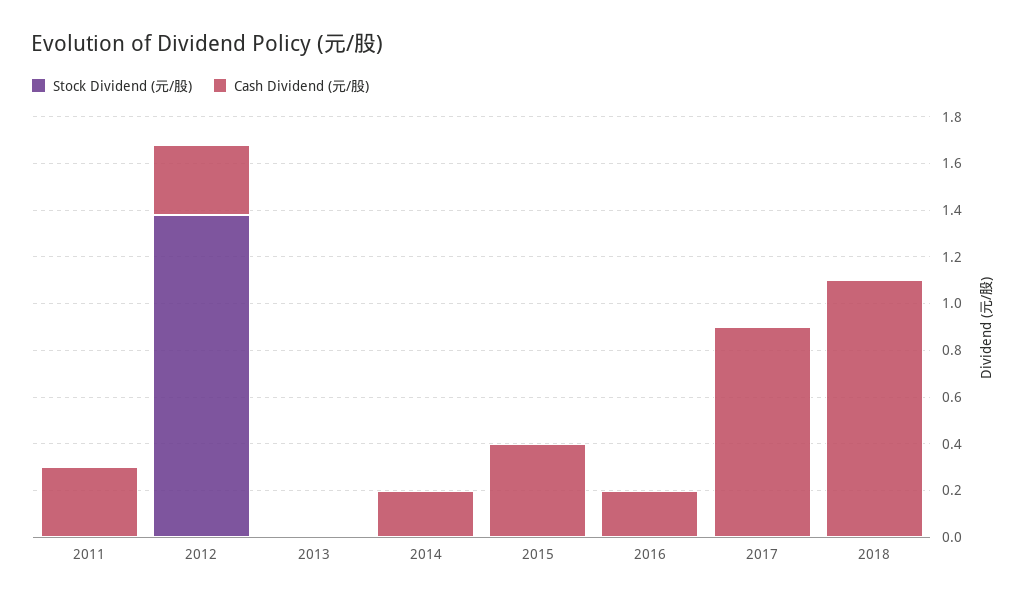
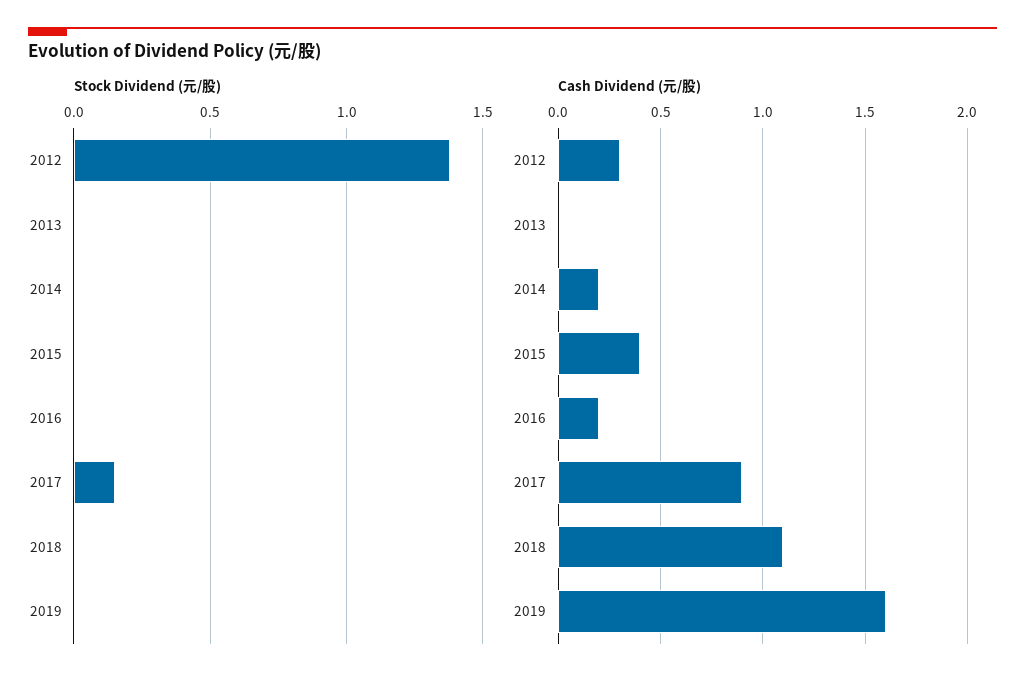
Stock Dividend (元/股), 2011: 0 -> none
Cash Dividend (元/股), 2011: 0.3 -> none
Stock Dividend (元/股), 2017: 0 -> 0.15
Stock Dividend (元/股), 2019: none -> 0
Cash Dividend (元/股), 2019: none -> 1.6

